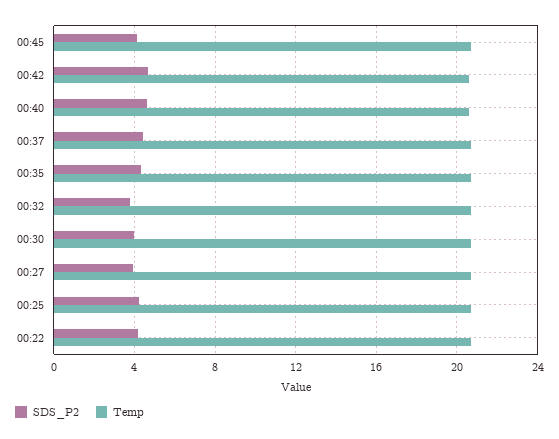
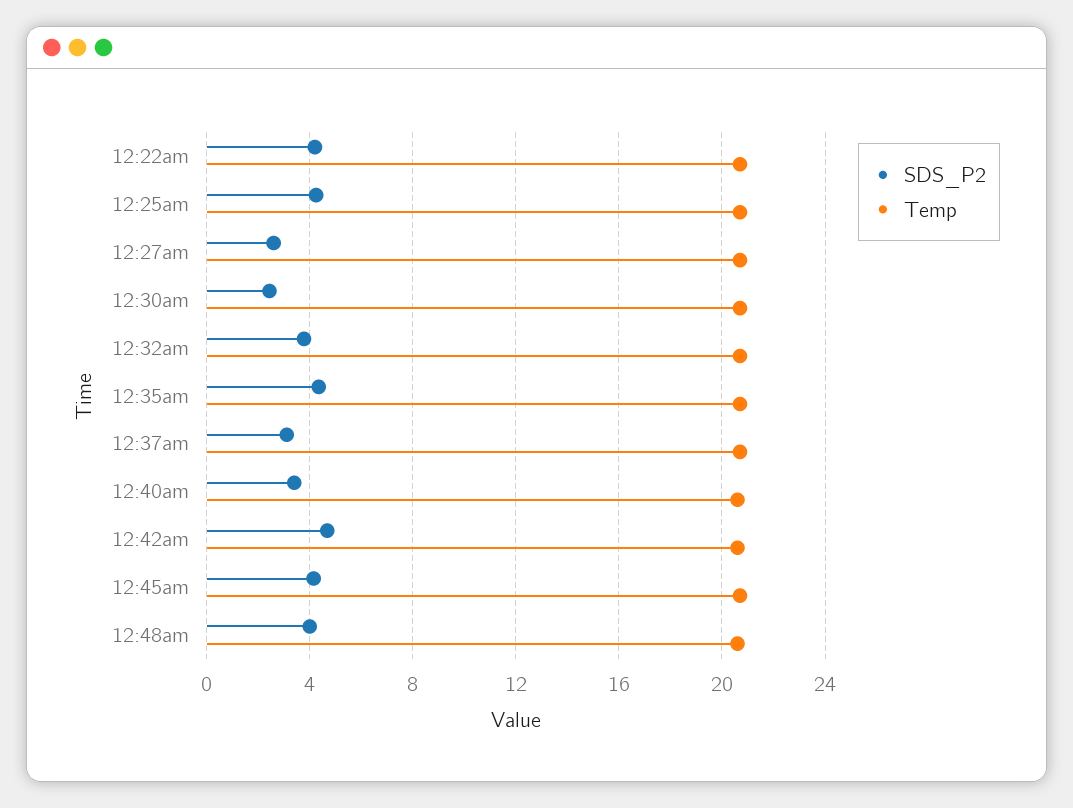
SDS_P2, 00:40: 4.5 -> 3.5
SDS_P2, 00:37: 4.5 -> 3
SDS_P2, 00:30: 4 -> 2.5
SDS_P2, 00:27: 4 -> 2.5
SDS_P2, 12:48am: none -> 4
Temp, 12:48am: none -> 20.5

